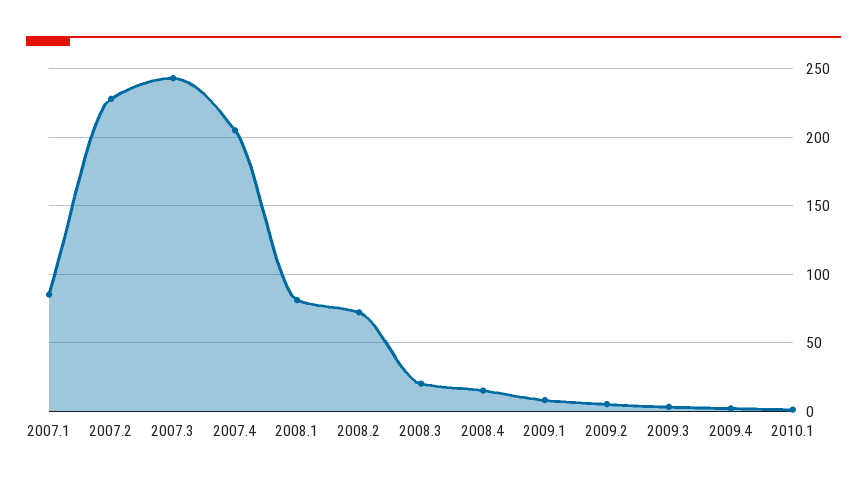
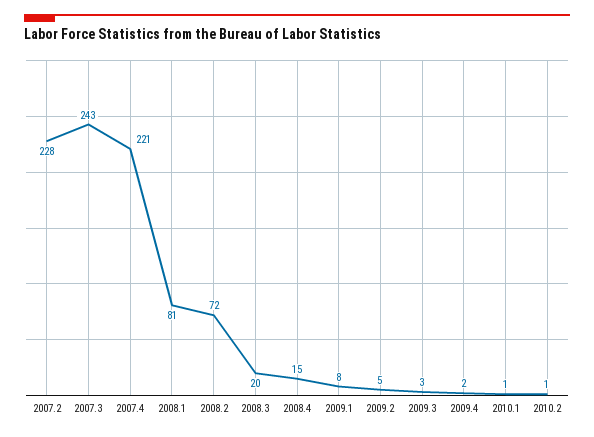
2007.1: 85 -> none
2007.4: 205 -> 221
2010.2: none -> 1

